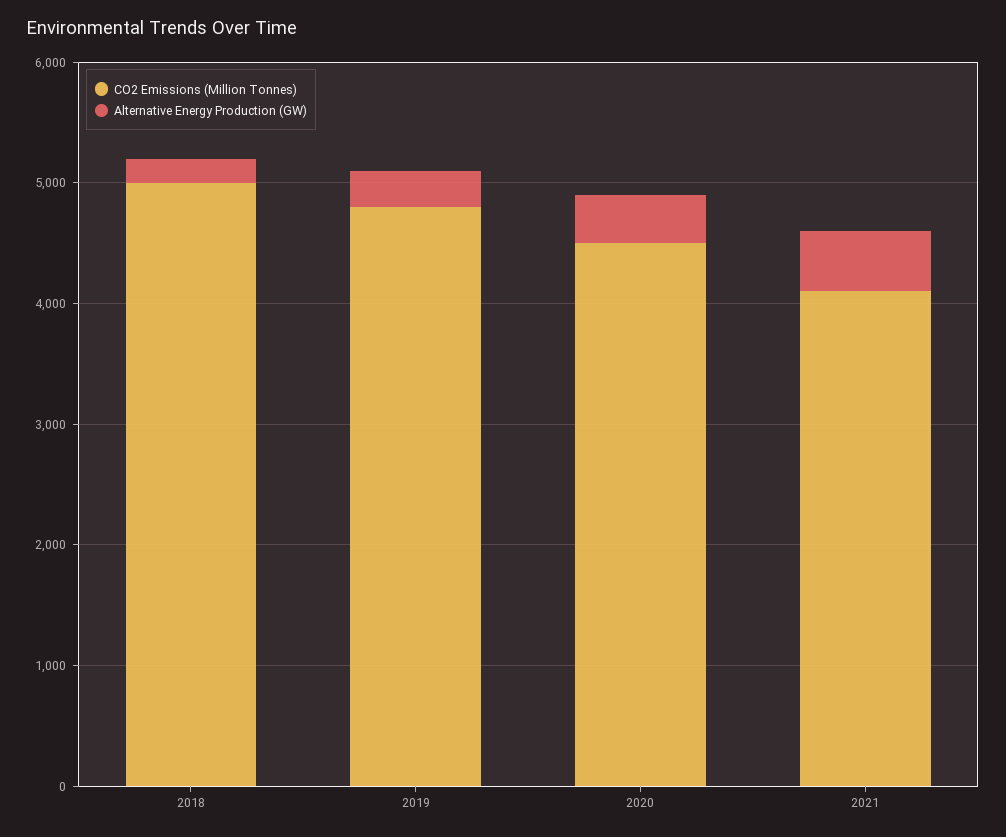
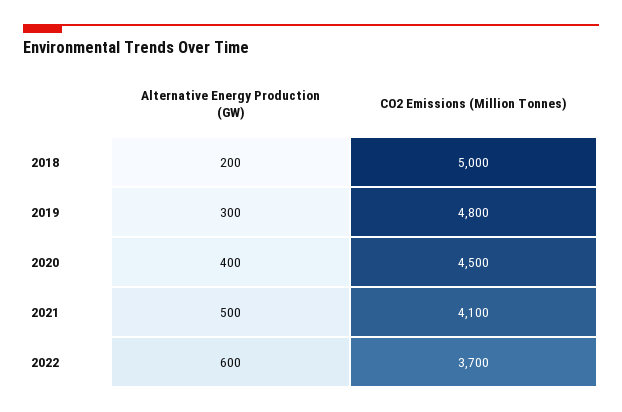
Alternative Energy Production (GW), 2022: none -> 600
CO2 Emissions (Million Tonnes), 2022: none -> 3700

